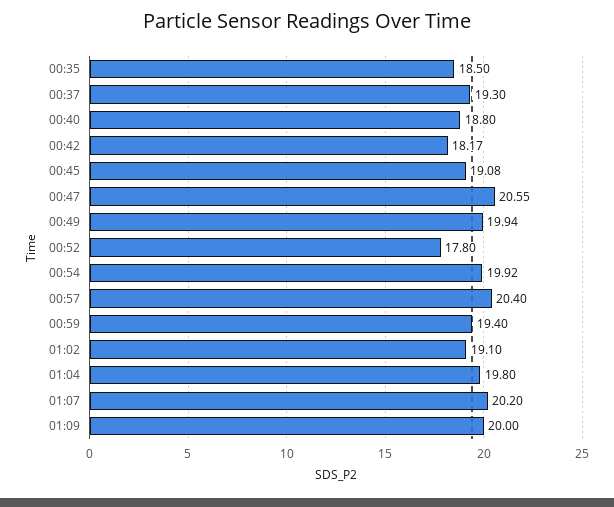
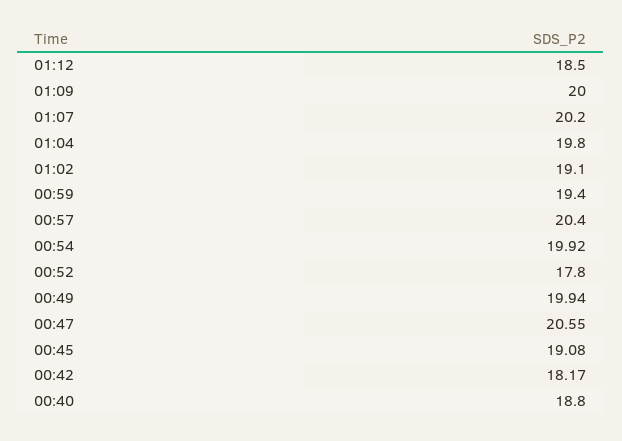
00:35: 18.5 -> none
00:37: 19.3 -> none
01:12: none -> 18.5

